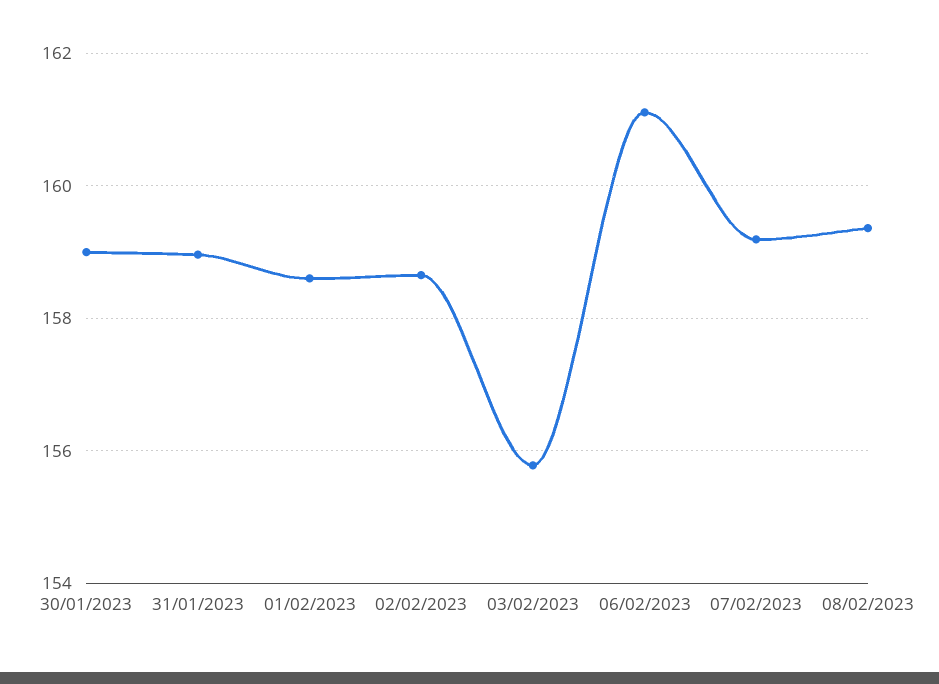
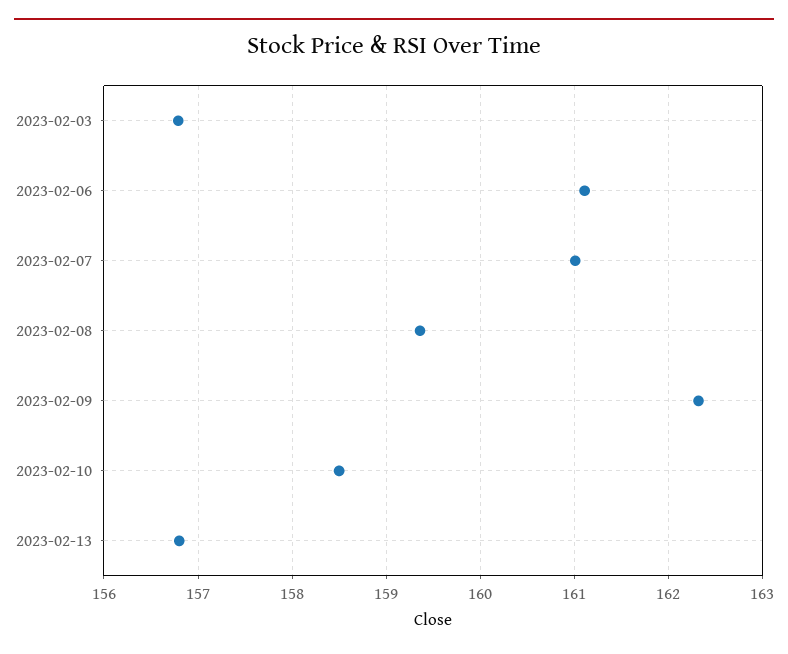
30/01/2023: 159 -> none
31/01/2023: 159 -> none
01/02/2023: 158.6 -> none
02/02/2023: 158.6 -> none
03/02/2023: 155.8 -> 156.8
07/02/2023: 159.2 -> 161
2023-02-09: none -> 162.3
2023-02-10: none -> 158.5
2023-02-13: none -> 156.8

